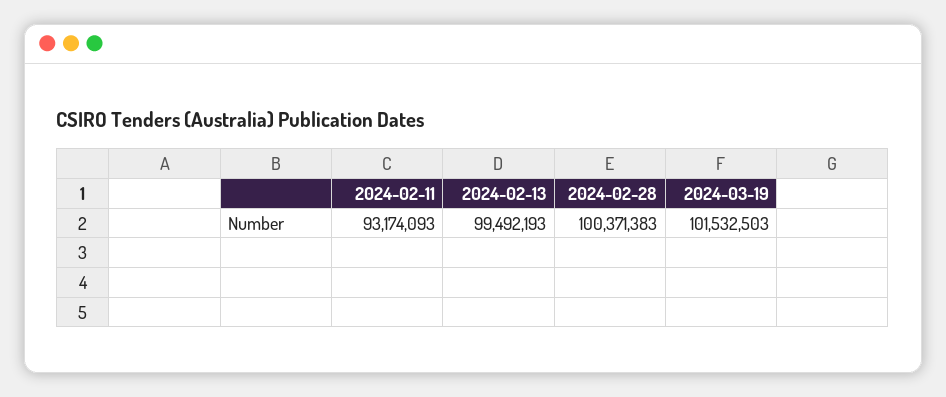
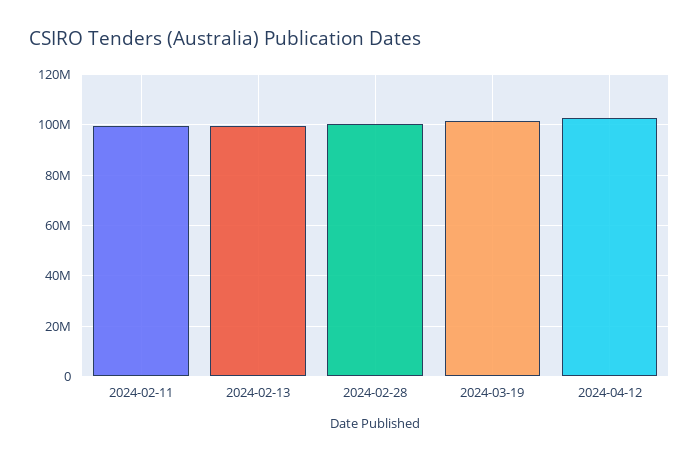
2024-02-11: 93174093 -> 100000000
2024-04-12: none -> 102500000

